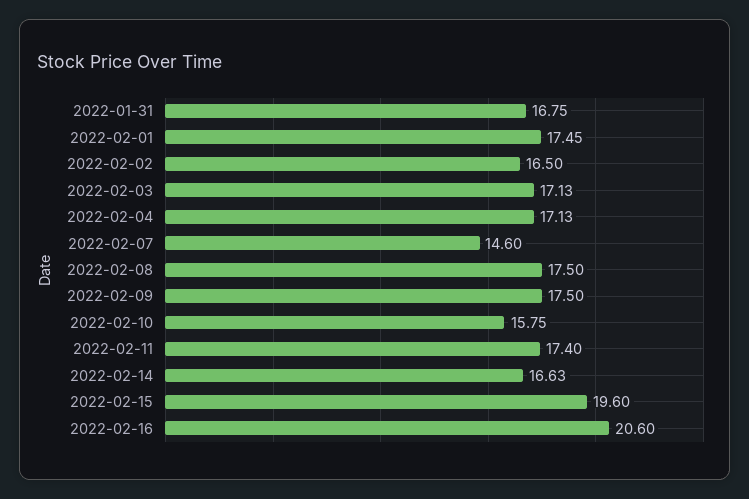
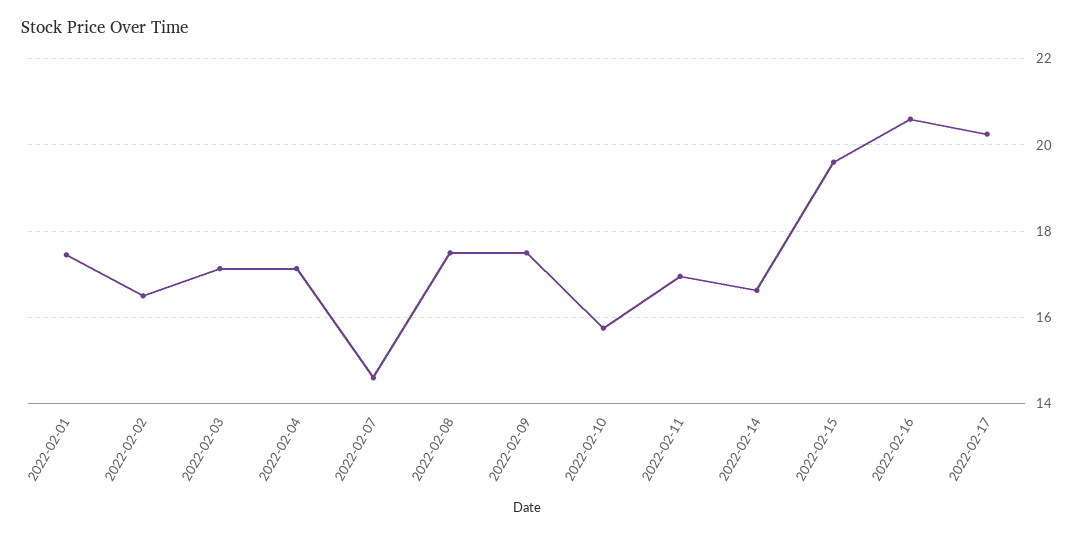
2022-01-31: 16.75 -> none
2022-02-11: 17.4 -> 17
2022-02-17: none -> 20.2

